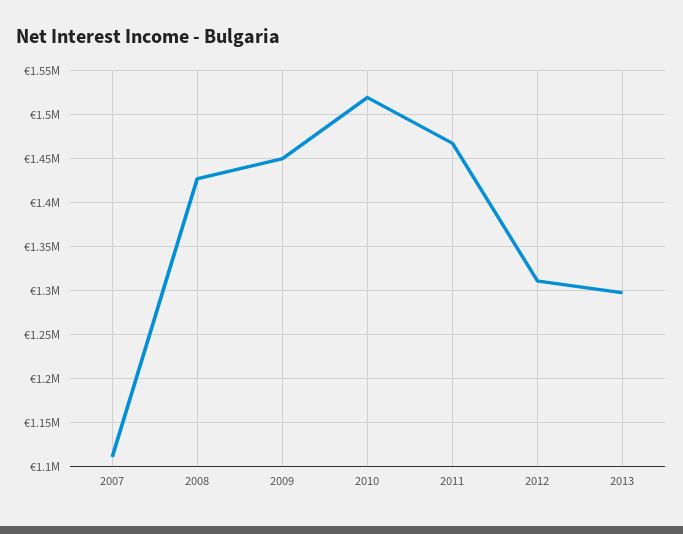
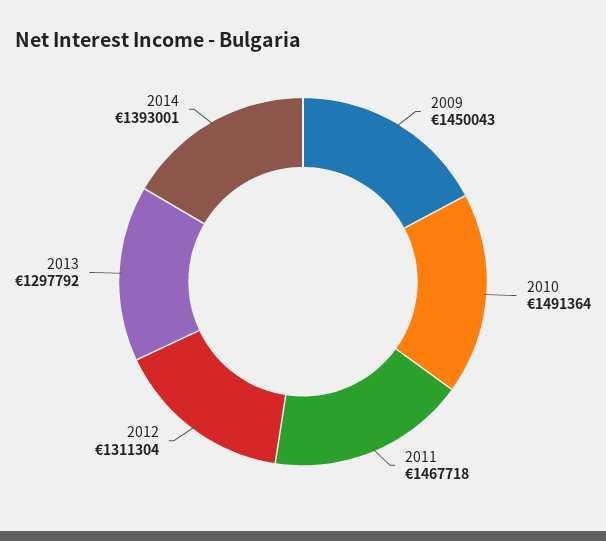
2007: 1110000 -> none
2008: 1430000 -> none
2010: 1520000 -> 1491364
2014: none -> 1393001

